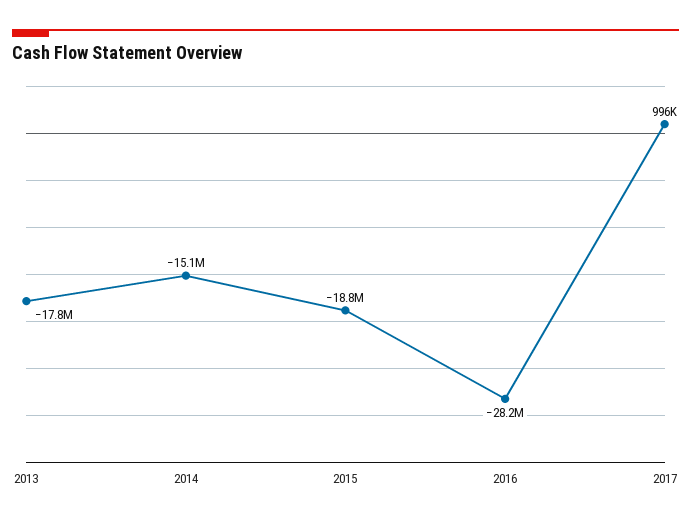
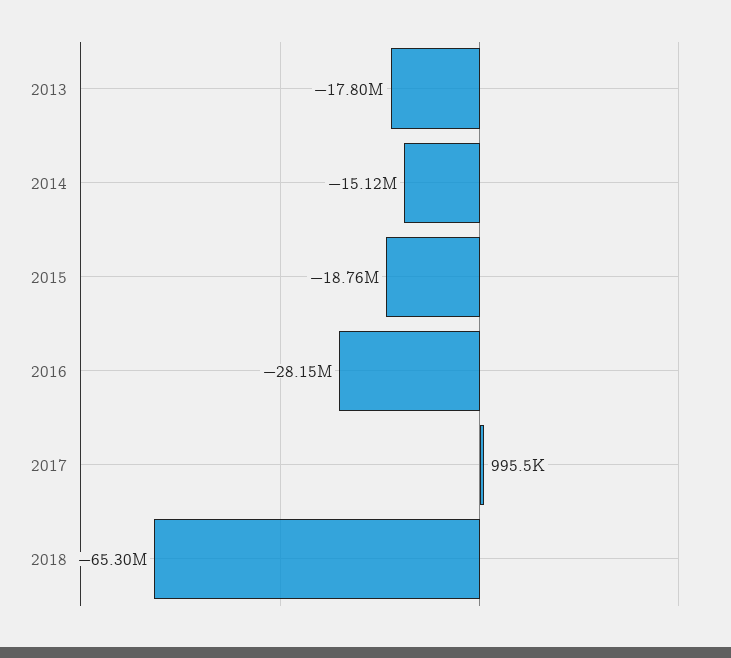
2018: none -> -65300000

